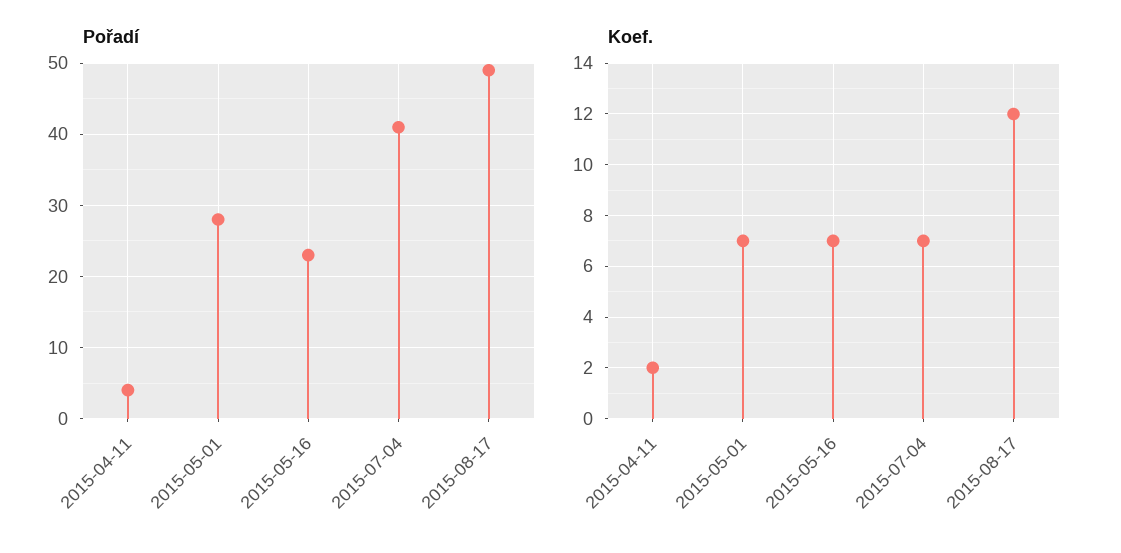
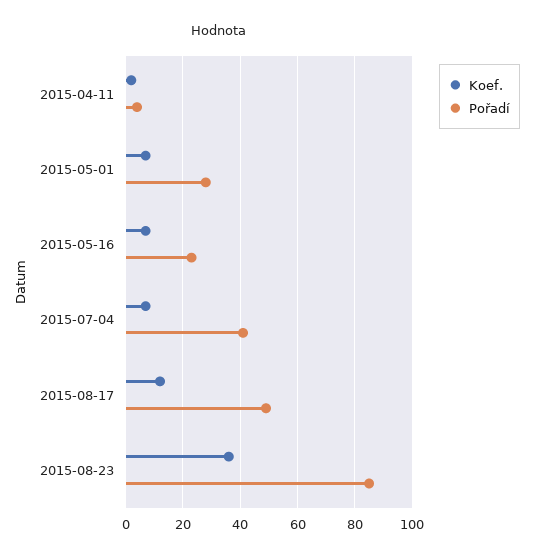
Koef., 2015-08-23: none -> 35
Pořadí, 2015-08-23: none -> 85

